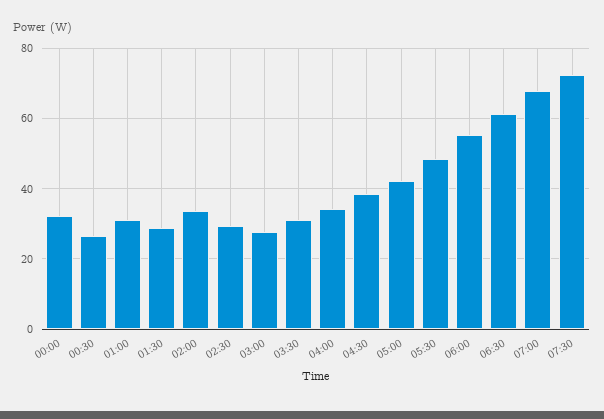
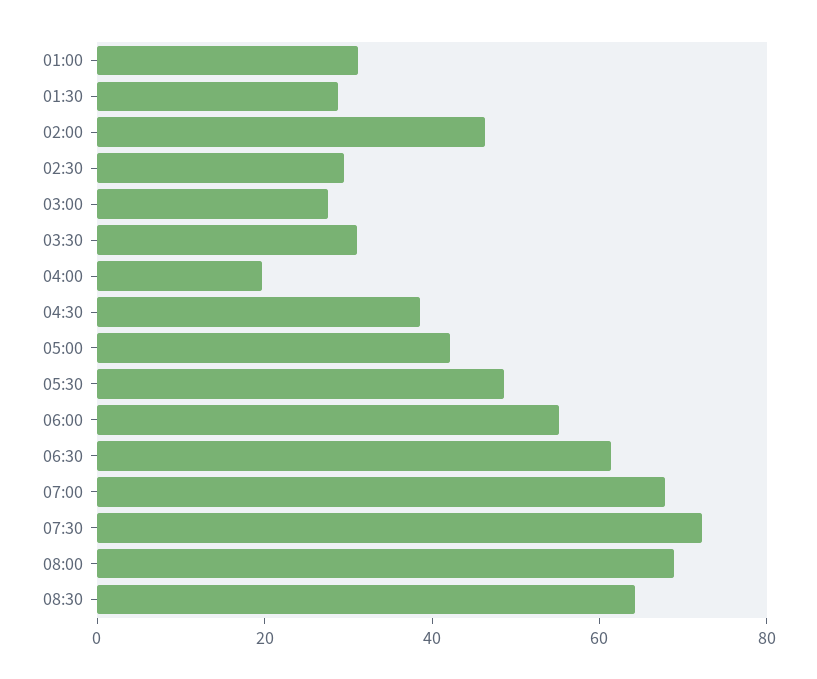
00:00: 32 -> none
00:30: 26 -> none
02:00: 34 -> 45
04:00: 34 -> 20
08:00: none -> 70
08:30: none -> 65

